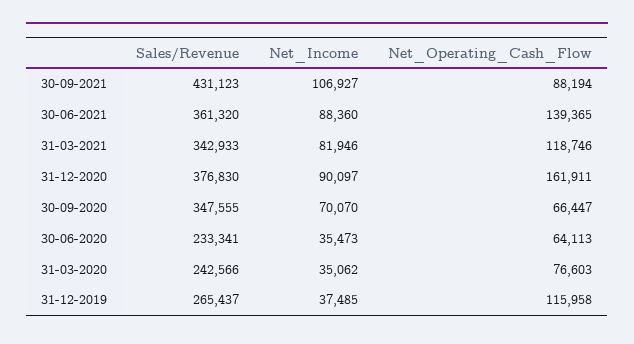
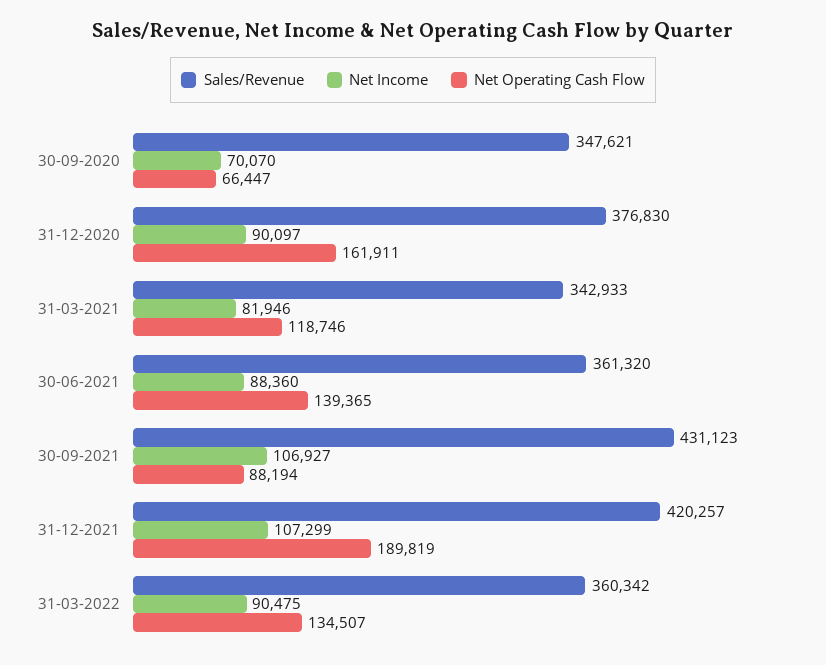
Sales/Revenue, 30-09-2020: 347555 -> 347621
Sales/Revenue, 30-06-2020: 233341 -> none
Net_Income, 30-06-2020: 35473 -> none
Net_Operating_Cash_Flow, 30-06-2020: 64113 -> none
Sales/Revenue, 31-03-2020: 242566 -> none
Net_Income, 31-03-2020: 35062 -> none
Net_Operating_Cash_Flow, 31-03-2020: 76603 -> none
Sales/Revenue, 31-12-2019: 265437 -> none
Net_Income, 31-12-2019: 37485 -> none
Net_Operating_Cash_Flow, 31-12-2019: 115958 -> none
Sales/Revenue, 31-12-2021: none -> 420257
Net_Income, 31-12-2021: none -> 107299
Net_Operating_Cash_Flow, 31-12-2021: none -> 189819
Sales/Revenue, 31-03-2022: none -> 360342
Net_Income, 31-03-2022: none -> 90475
Net_Operating_Cash_Flow, 31-03-2022: none -> 134507

